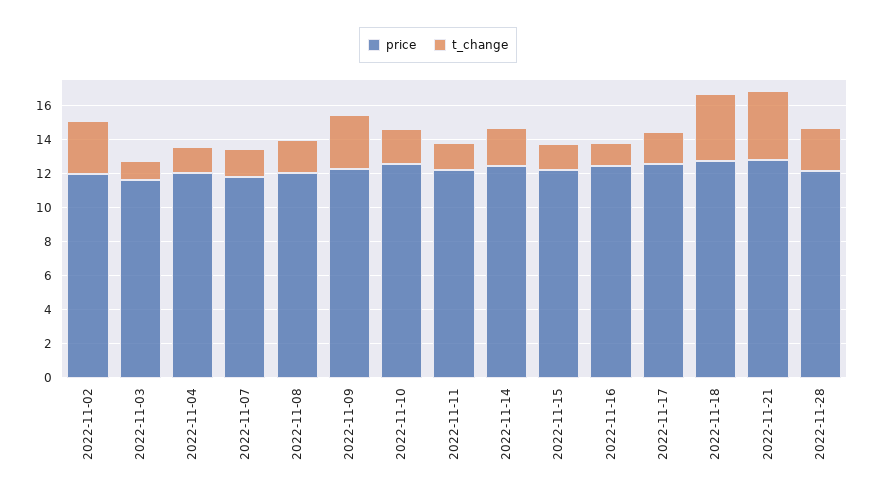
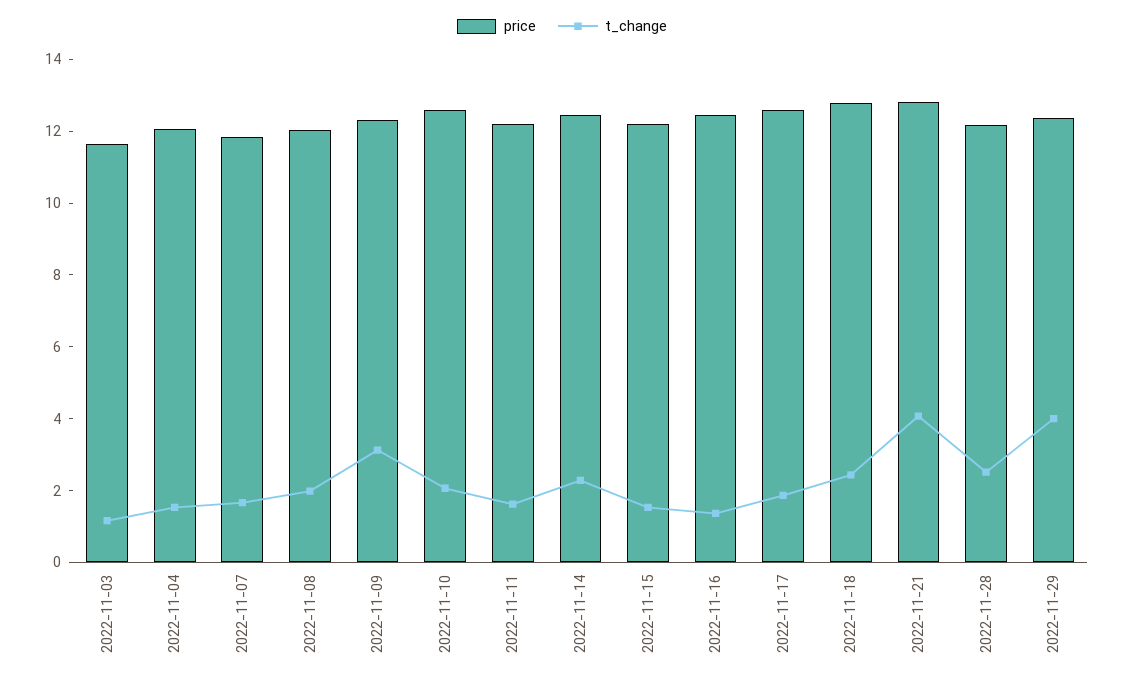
price, 2022-11-02: 12 -> none
t_change, 2022-11-02: 3 -> none
t_change, 2022-11-18: 4 -> 2.5
price, 2022-11-29: none -> 12.5
t_change, 2022-11-29: none -> 4

